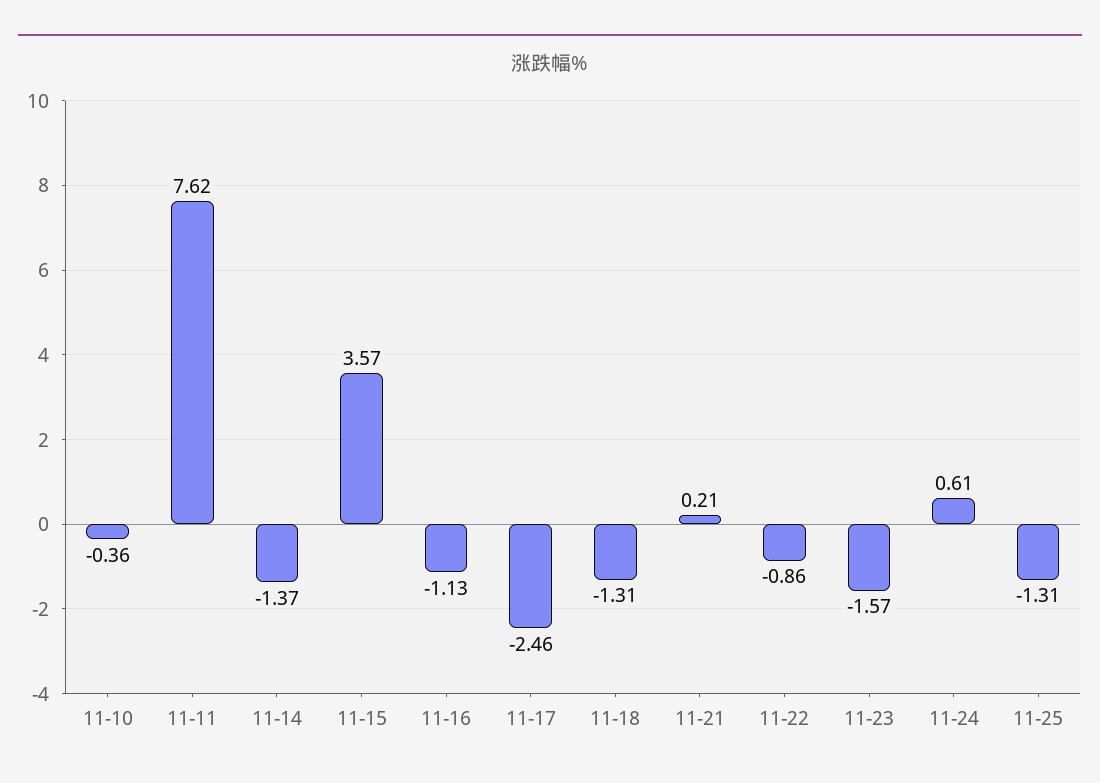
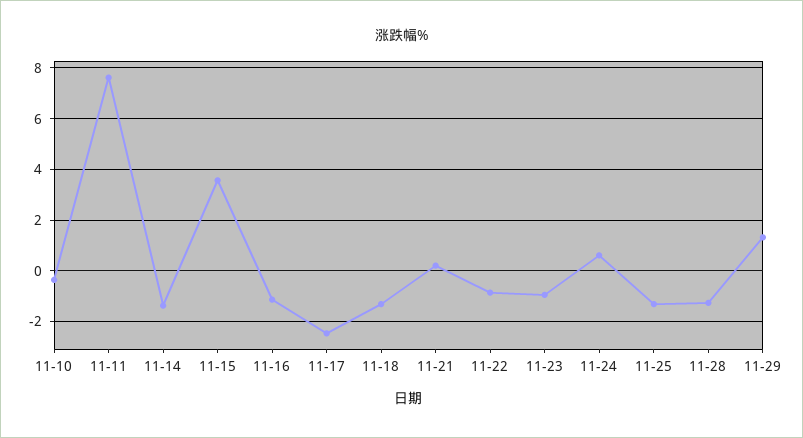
11-23: -1.57 -> -1
11-28: none -> -1.25
11-29: none -> 1.25

